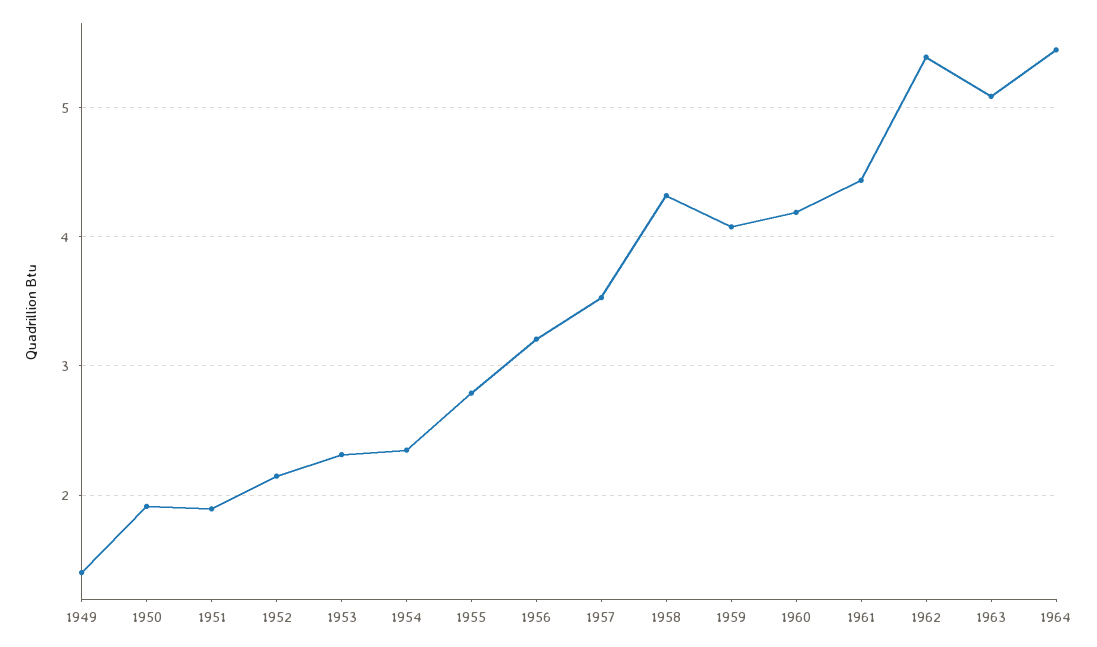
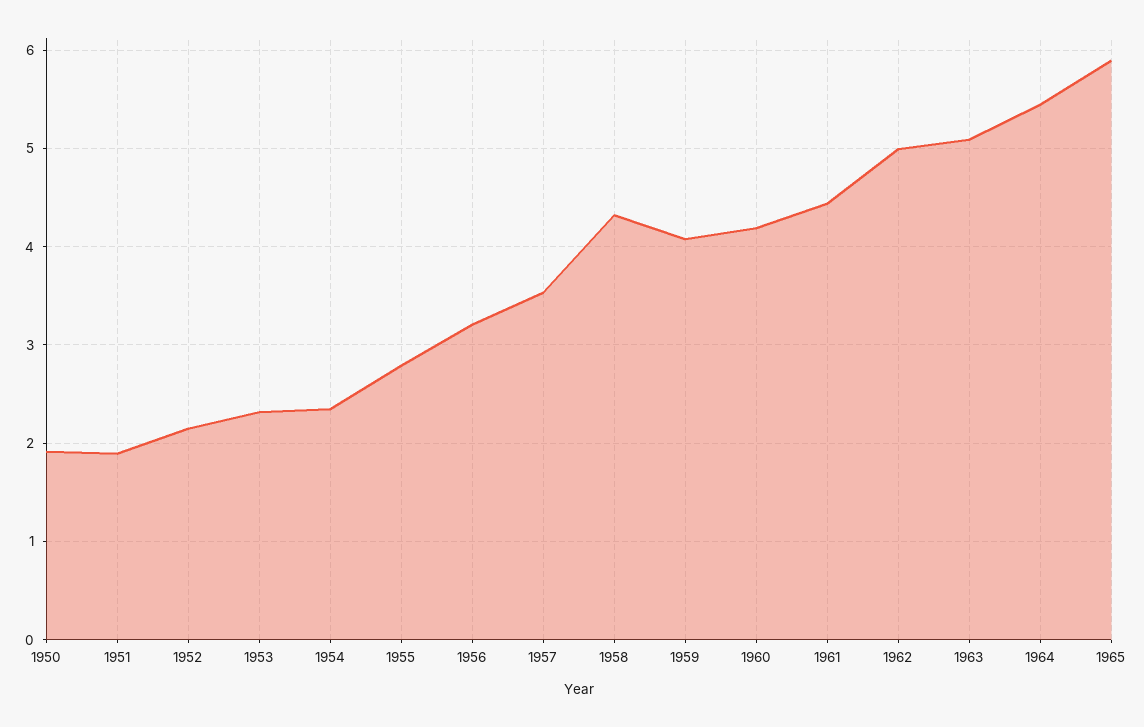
1949: 1.4 -> none
1962: 5.4 -> 5
1965: none -> 5.9

